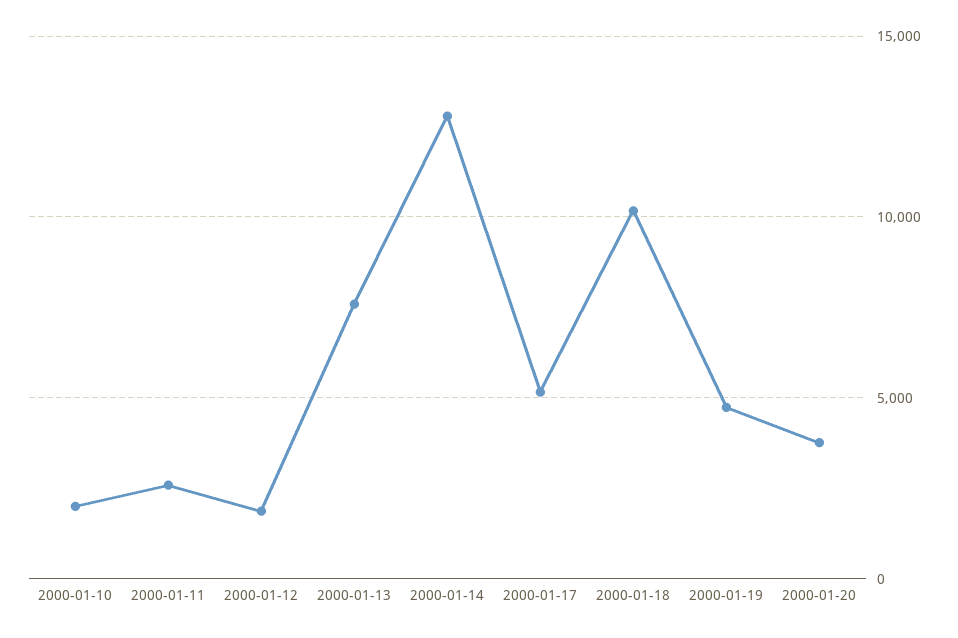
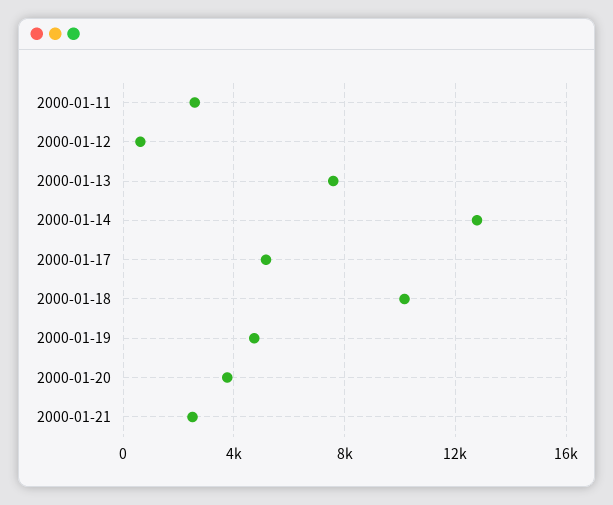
2000-01-10: 2000 -> none
2000-01-12: 2000 -> 500
2000-01-21: none -> 2500

